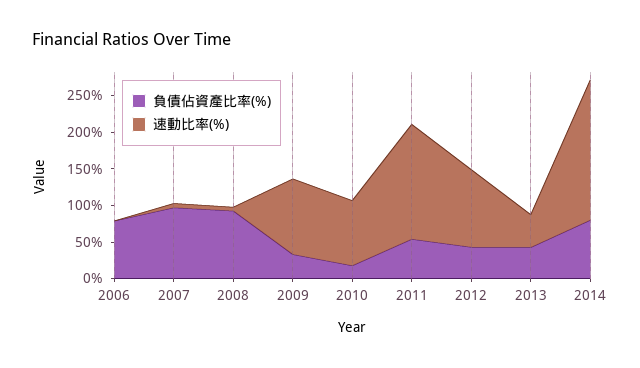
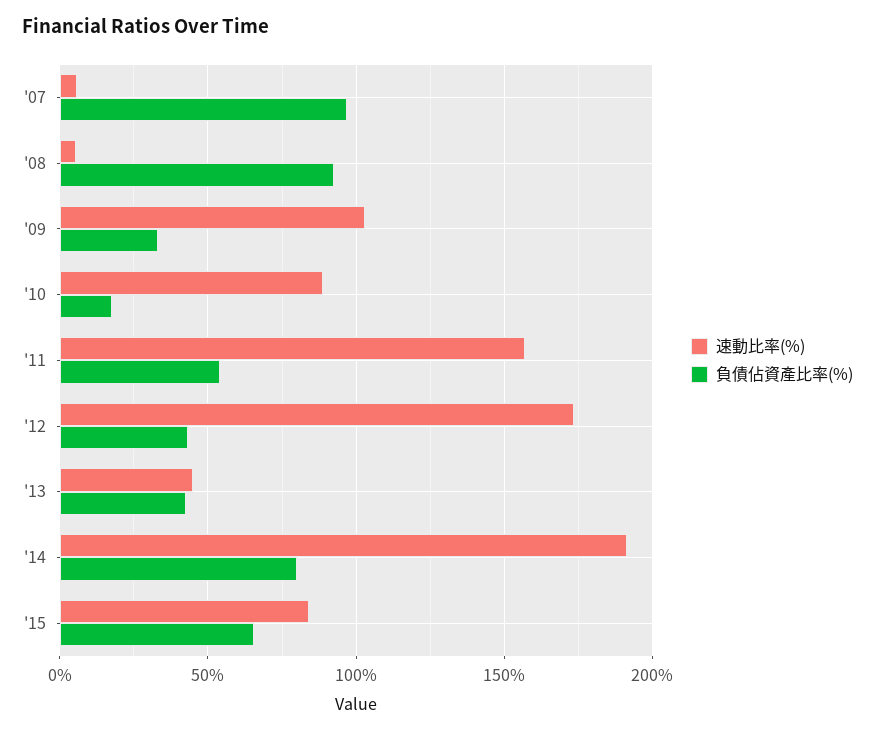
負債佔資產比率(%), 2006: 75 -> none
速動比率(%), 2006: 0 -> none
速動比率(%), 2012: 100 -> 175
速動比率(%), '15: none -> 85
負債佔資產比率(%), '15: none -> 65

